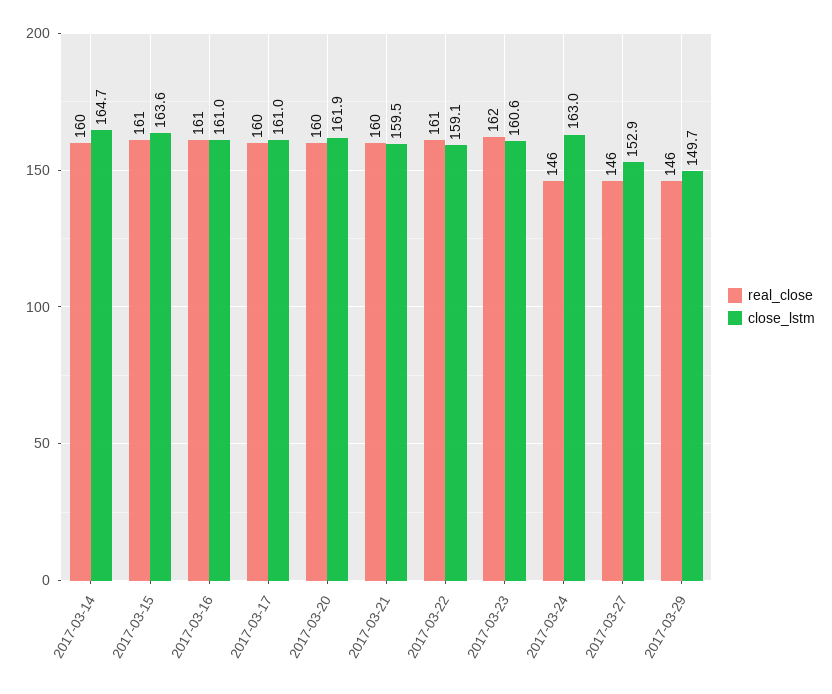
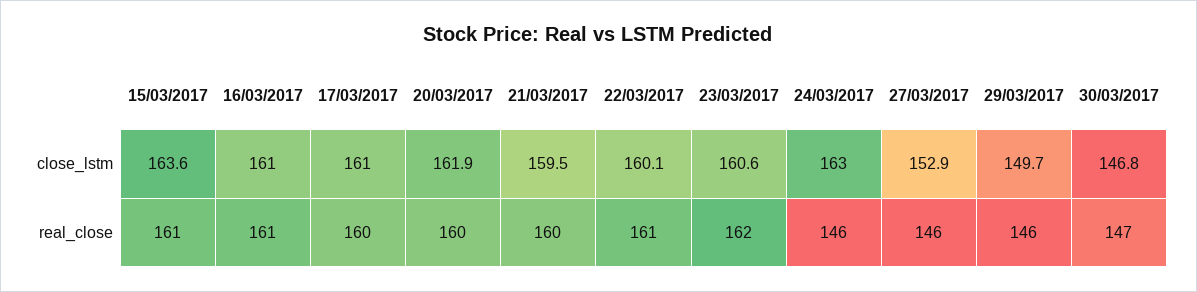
real_close, 2017-03-14: 160 -> none
close_lstm, 2017-03-14: 164.7 -> none
close_lstm, 2017-03-22: 159.1 -> 160.1
close_lstm, 30/03/2017: none -> 146.8
real_close, 30/03/2017: none -> 147

